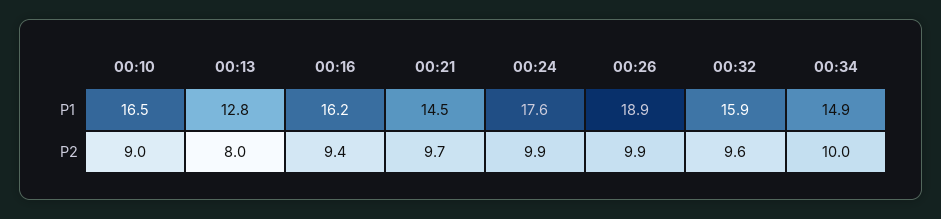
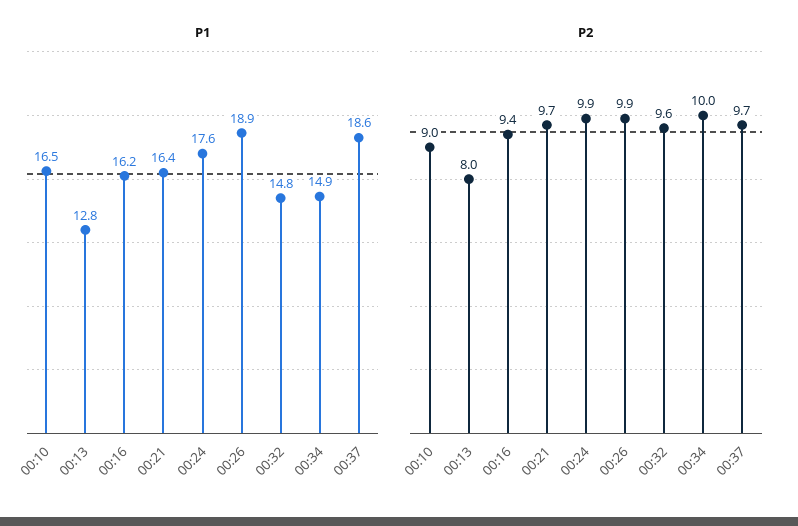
P1, 00:21: 14.5 -> 16.4
P1, 00:32: 15.9 -> 14.8
P1, 00:37: none -> 18.6
P2, 00:37: none -> 9.7

